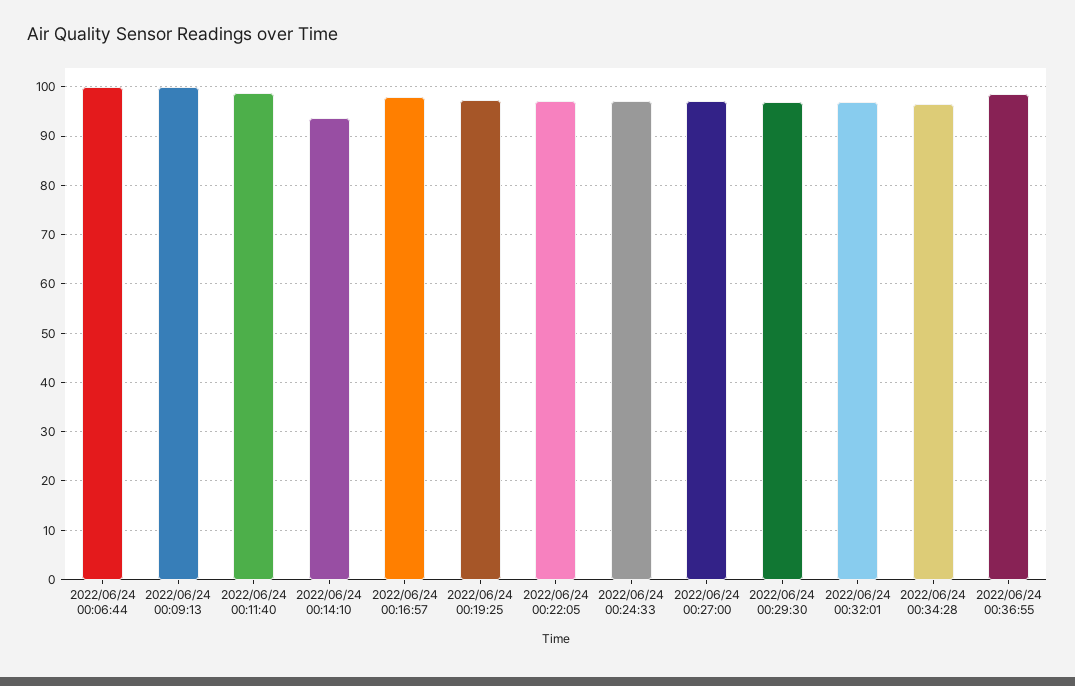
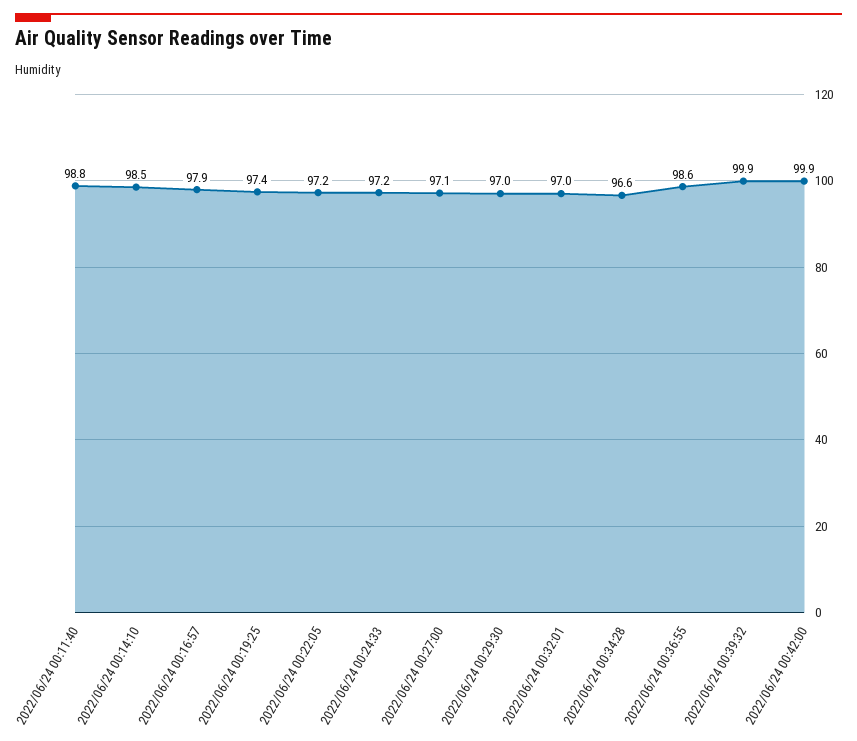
2022/06/24 00:06:44: 100 -> none
2022/06/24 00:09:13: 100 -> none
2022/06/24 00:14:10: 94 -> 98.5
2022/06/24 00:39:32: none -> 99.9
2022/06/24 00:42:00: none -> 99.9

